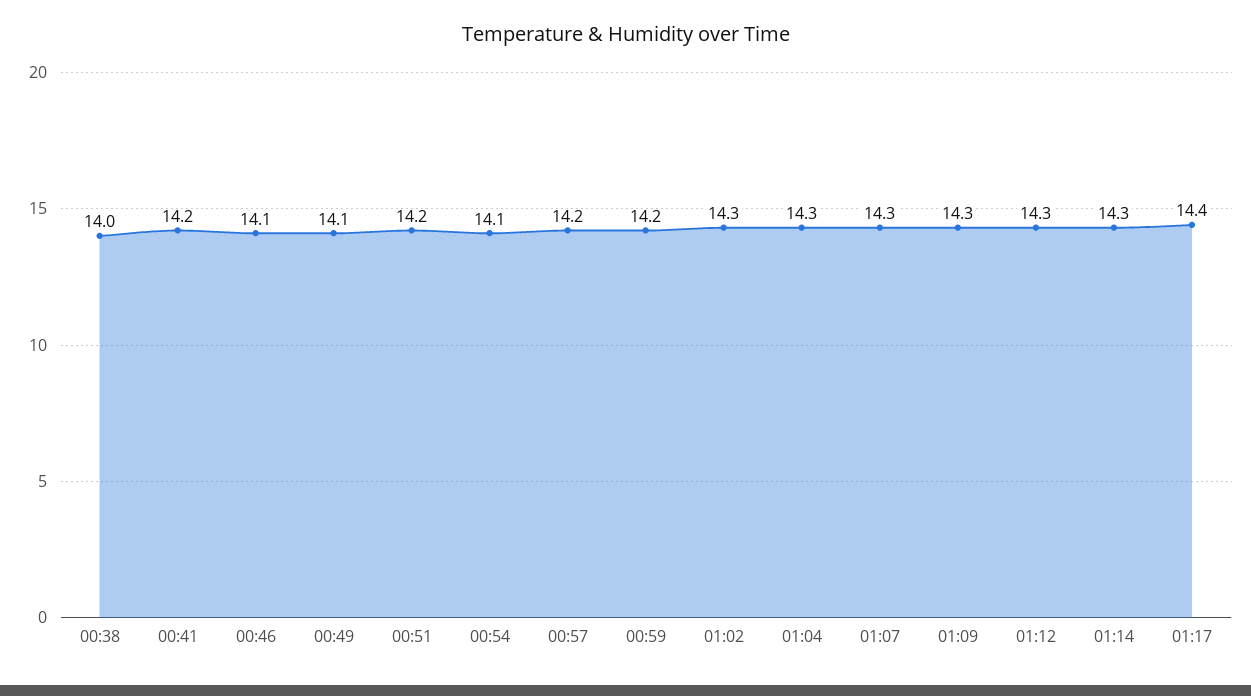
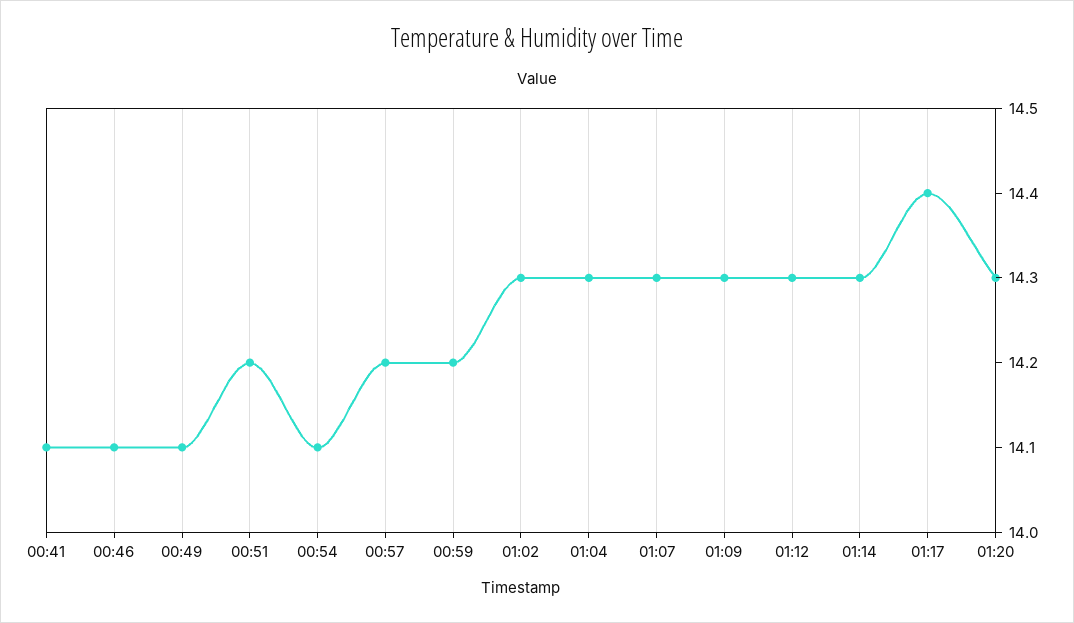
00:38: 14 -> none
00:41: 14.2 -> 14.1
01:20: none -> 14.3

